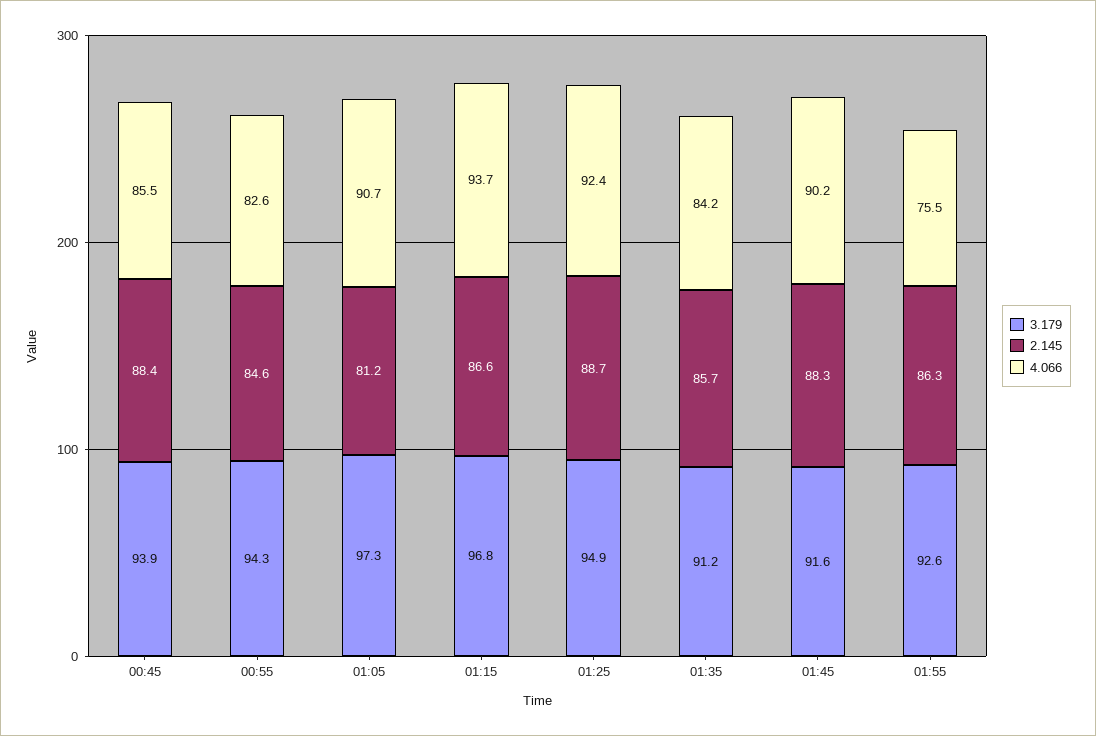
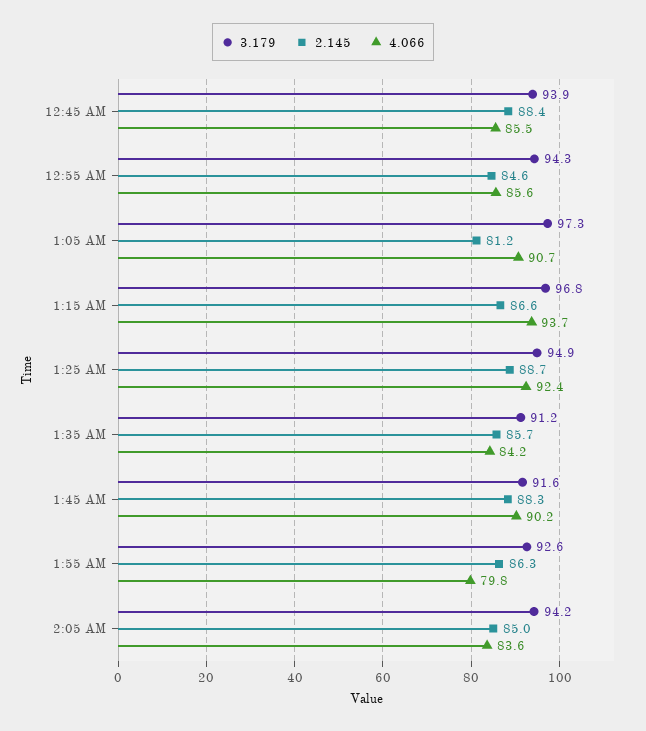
4.066, 00:55: 82.6 -> 85.6
4.066, 01:55: 75.5 -> 79.8
3.179, 2:05 AM: none -> 94.2
2.145, 2:05 AM: none -> 85
4.066, 2:05 AM: none -> 83.6

